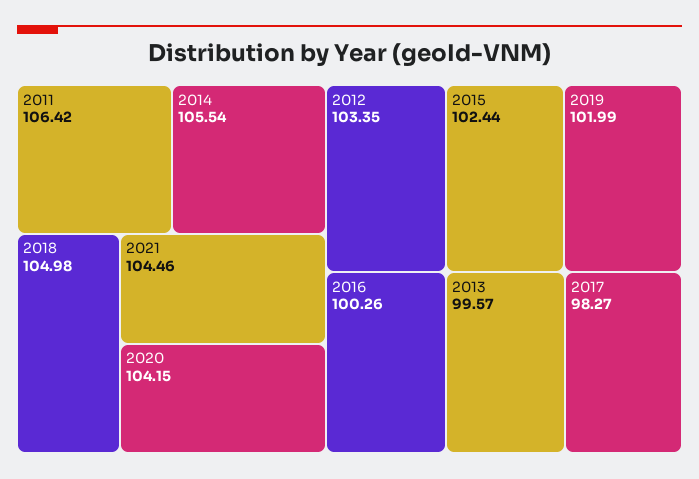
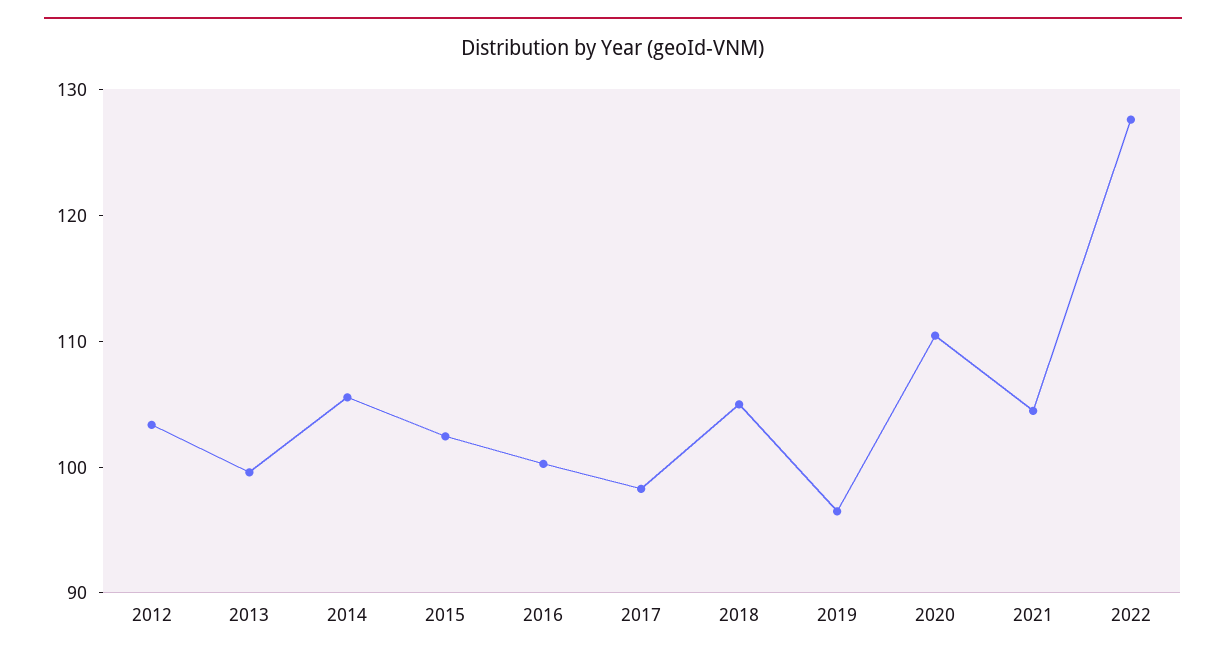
2011: 106.42 -> none
2020: 104.15 -> 110
2019: 101.99 -> 96
2022: none -> 128

